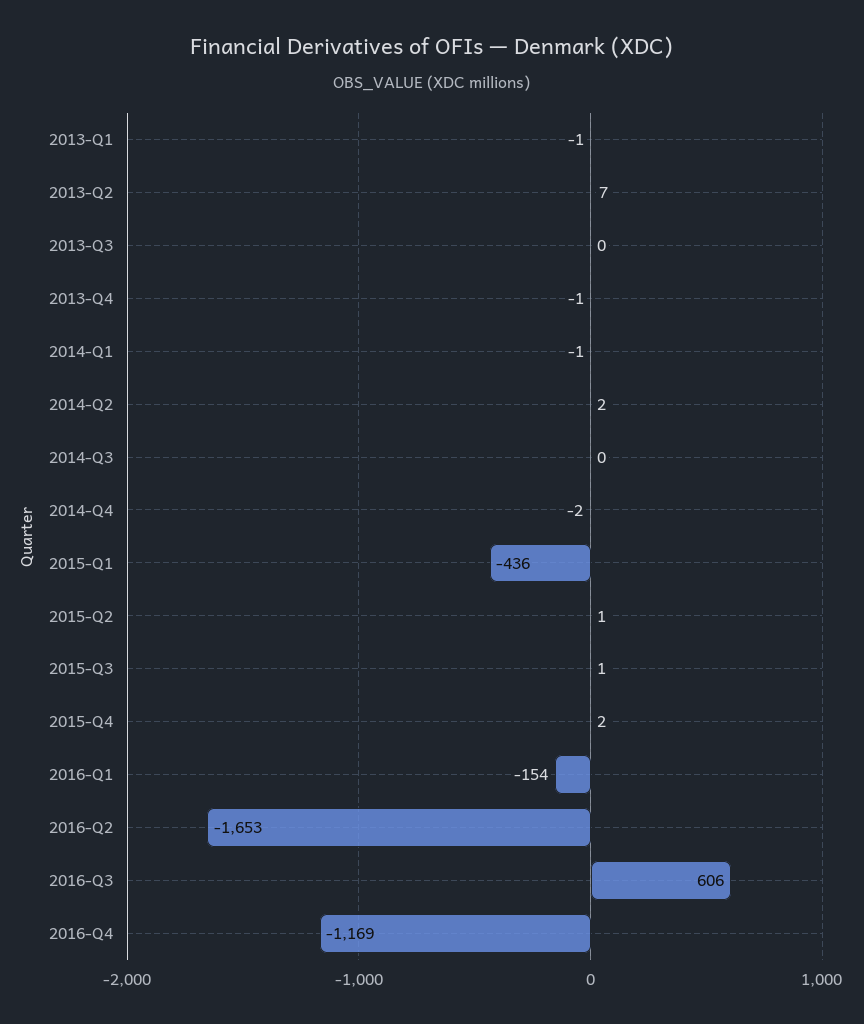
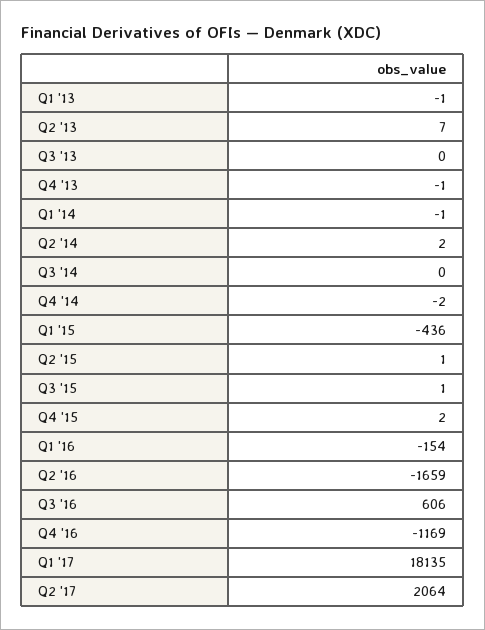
2016-Q2: -1653 -> -1659
Q1 '17: none -> 18135
Q2 '17: none -> 2064

